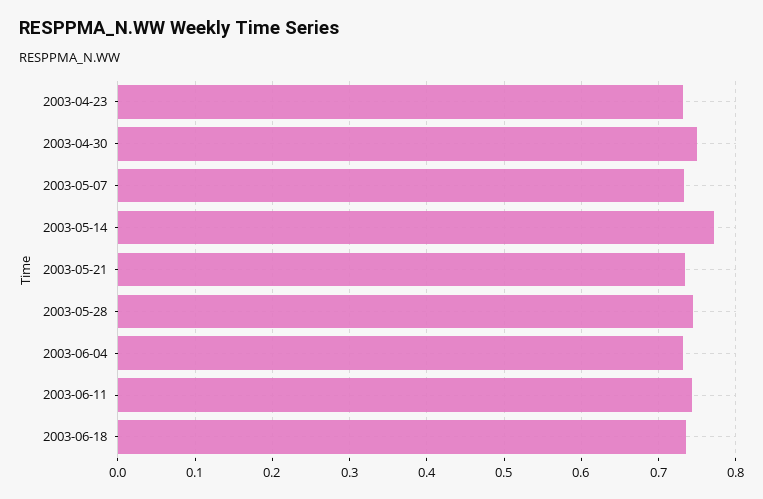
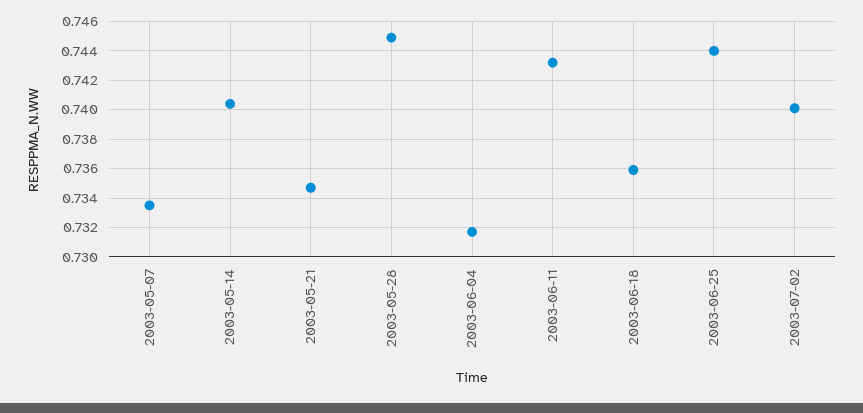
2003-04-23: 0.73 -> none
2003-04-30: 0.75 -> none
2003-05-14: 0.77 -> 0.7405
2003-06-25: none -> 0.744
2003-07-02: none -> 0.74

